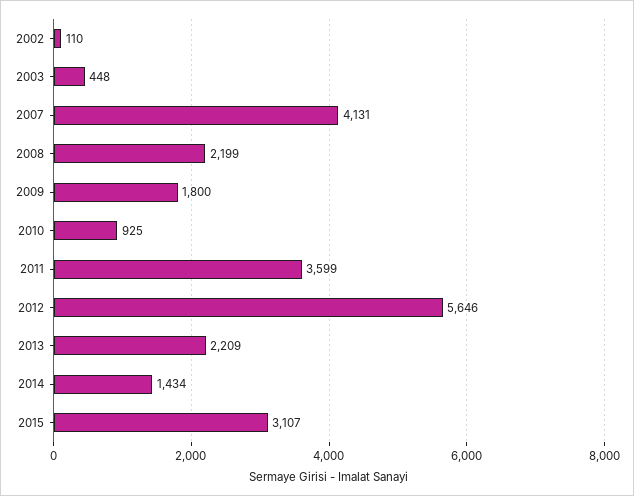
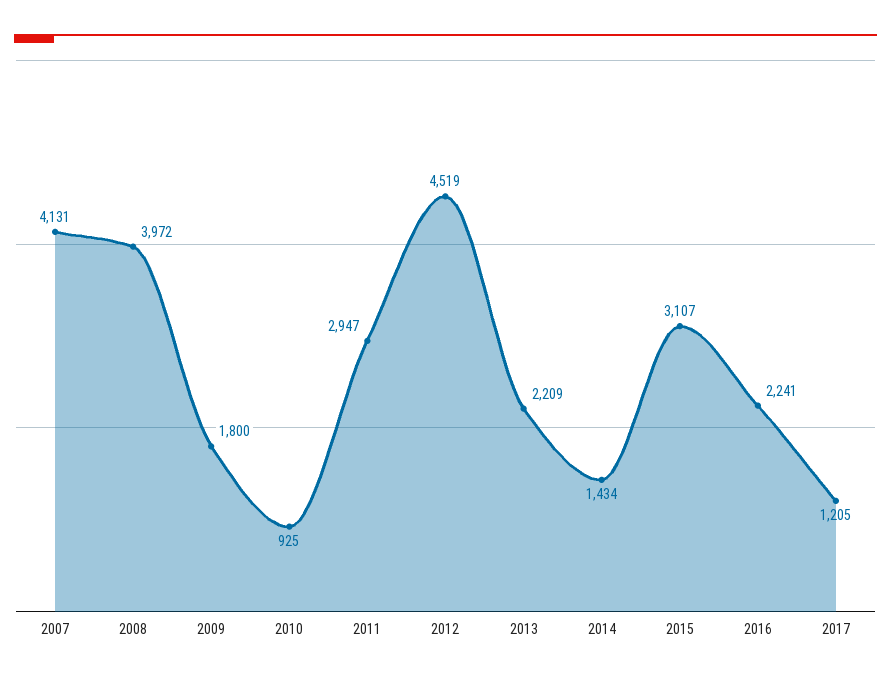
2002: 110 -> none
2003: 448 -> none
2008: 2199 -> 3972
2011: 3599 -> 2947
2012: 5646 -> 4519
2016: none -> 2241
2017: none -> 1205

